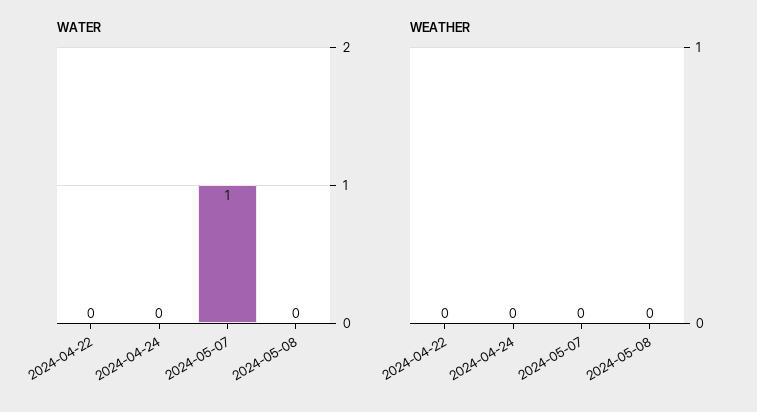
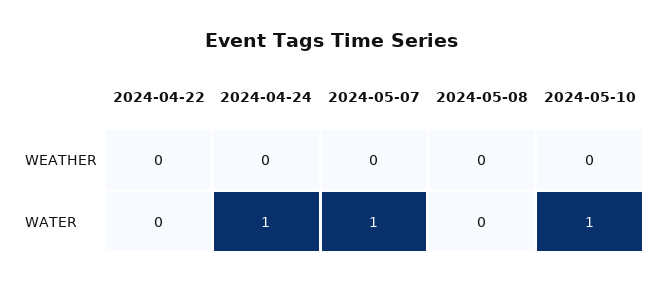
WATER, 2024-04-24: 0 -> 1
WEATHER, 2024-05-10: none -> 0
WATER, 2024-05-10: none -> 1

